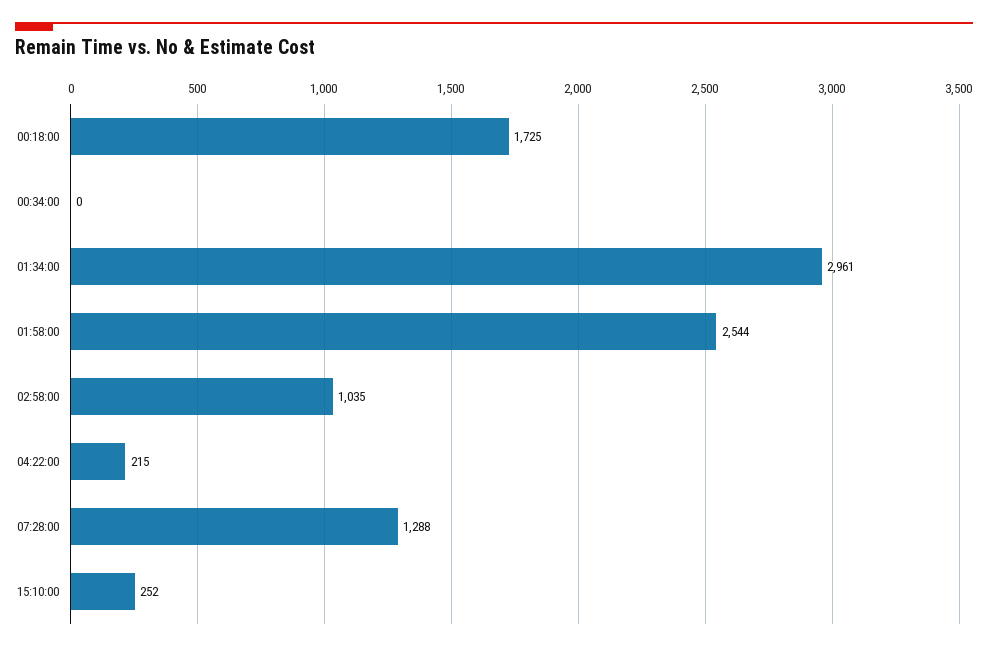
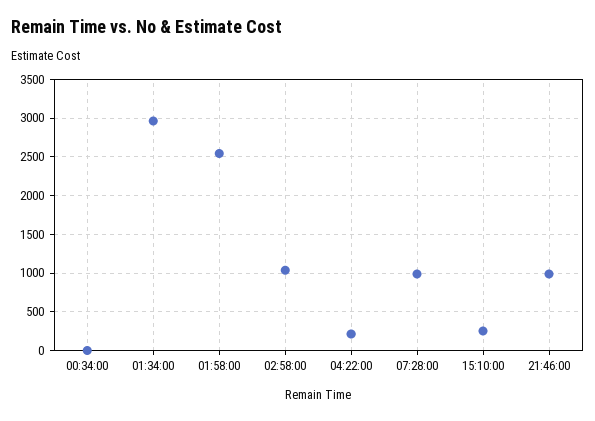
00:18:00: 1725 -> none
07:28:00: 1288 -> 1000
21:46:00: none -> 1000

